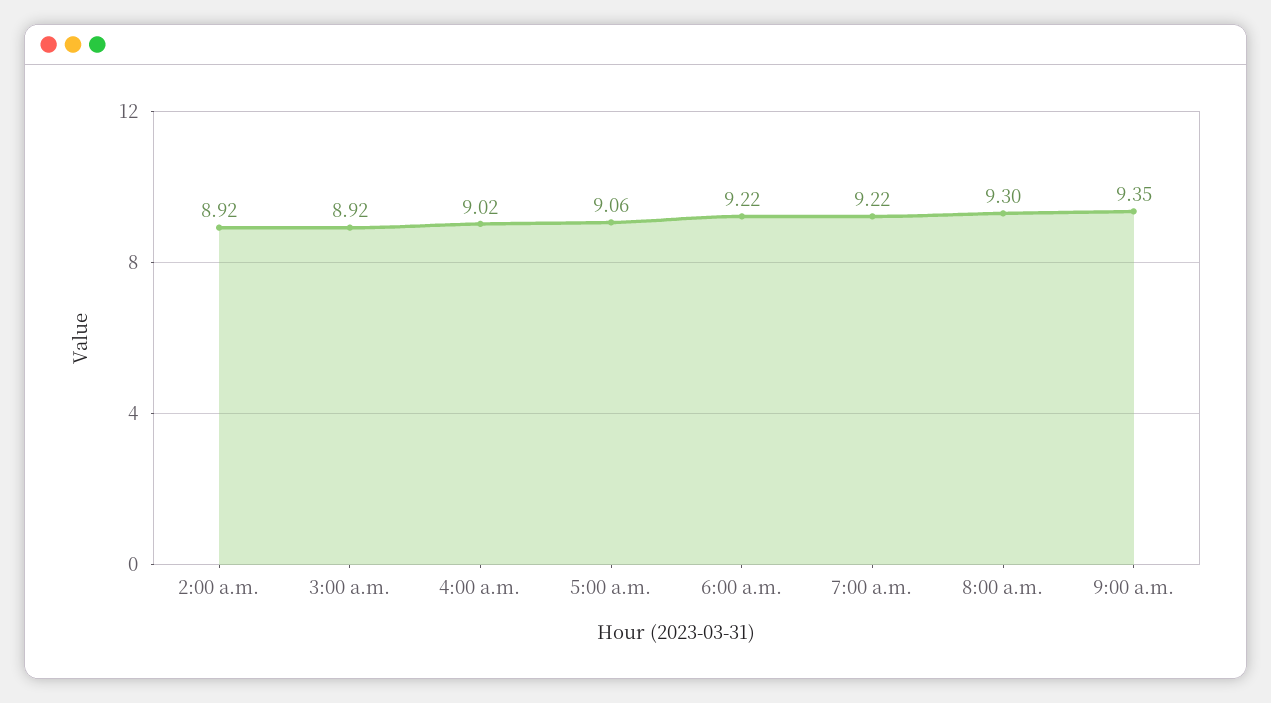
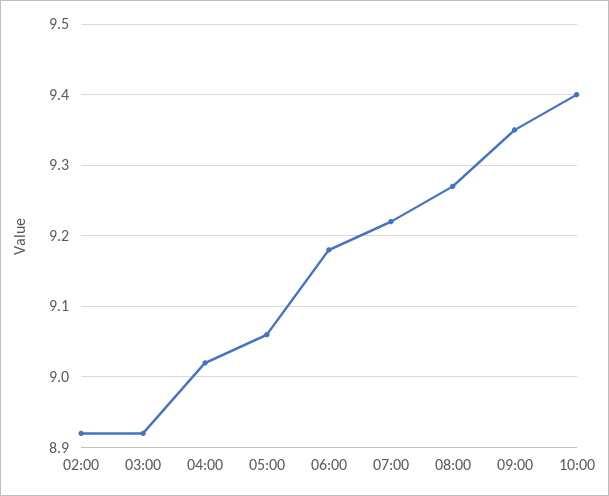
6:00 a.m.: 9.22 -> 9.18
8:00 a.m.: 9.3 -> 9.27
10:00: none -> 9.4

